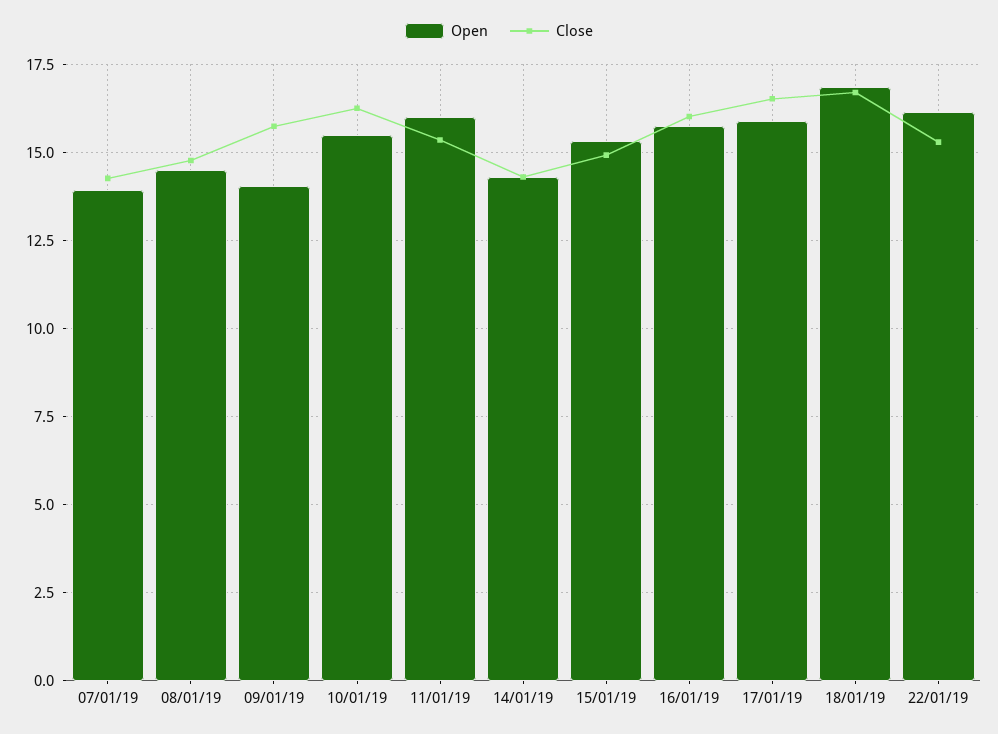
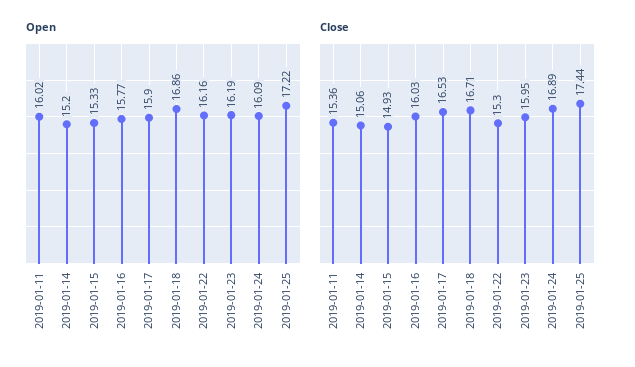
Open, 07/01/19: 14 -> none
Close, 07/01/19: 14.25 -> none
Open, 08/01/19: 14.5 -> none
Close, 08/01/19: 14.75 -> none
Open, 09/01/19: 14 -> none
Close, 09/01/19: 15.75 -> none
Open, 10/01/19: 15.5 -> none
Close, 10/01/19: 16.25 -> none
Open, 14/01/19: 14.25 -> 15.2
Close, 14/01/19: 14.25 -> 15.06
Open, 2019-01-23: none -> 16.19
Open, 2019-01-24: none -> 16.09
Open, 2019-01-25: none -> 17.22
Close, 2019-01-23: none -> 15.95
Close, 2019-01-24: none -> 16.89
Close, 2019-01-25: none -> 17.44

